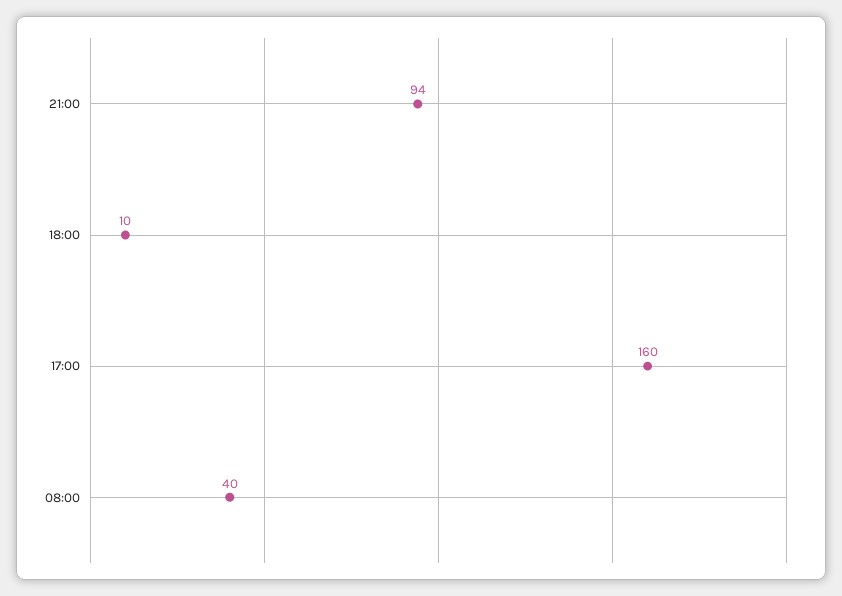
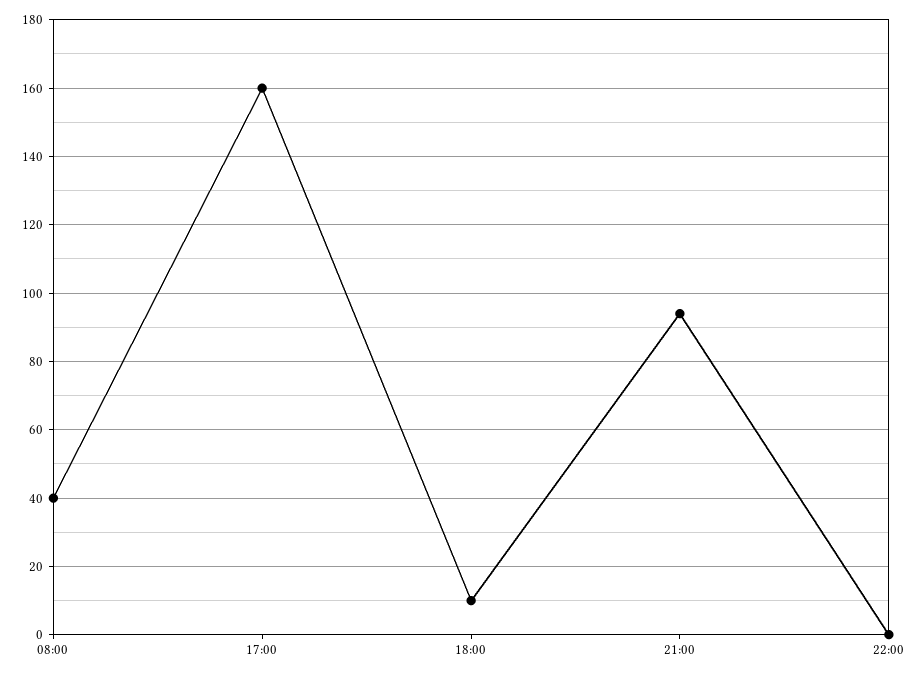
22:00: none -> 0

